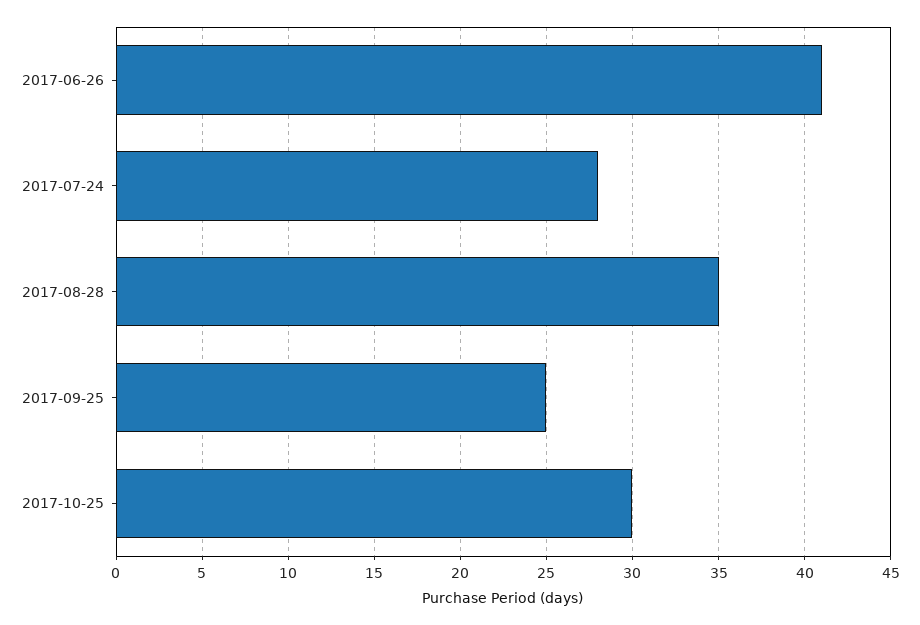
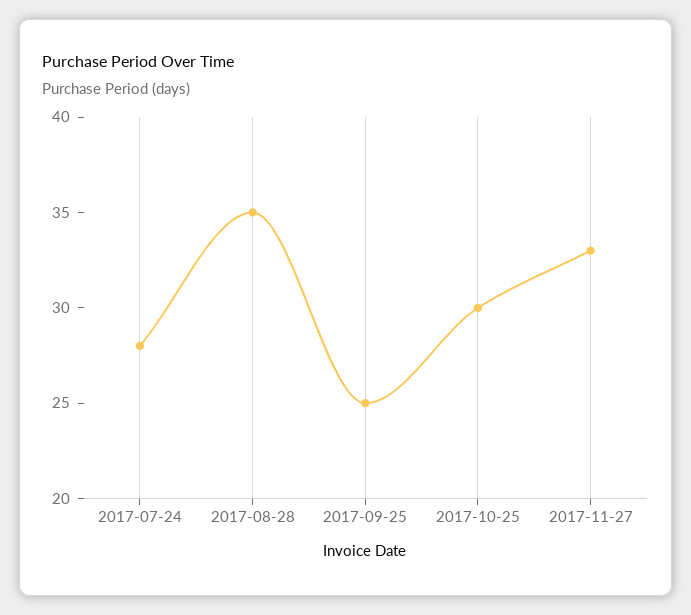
2017-06-26: 41 -> none
2017-11-27: none -> 33

